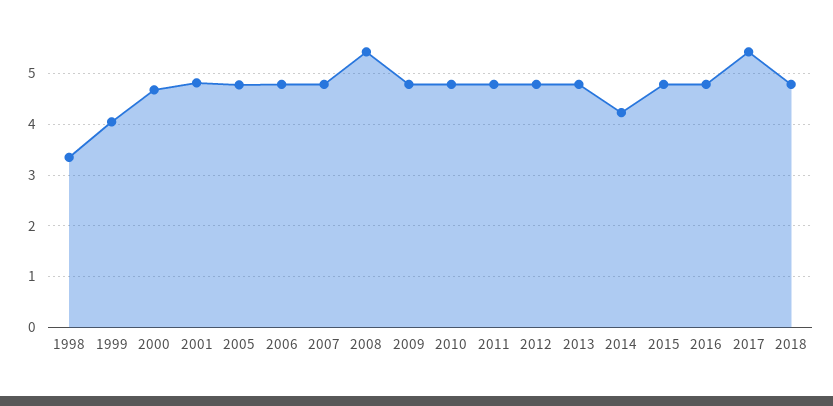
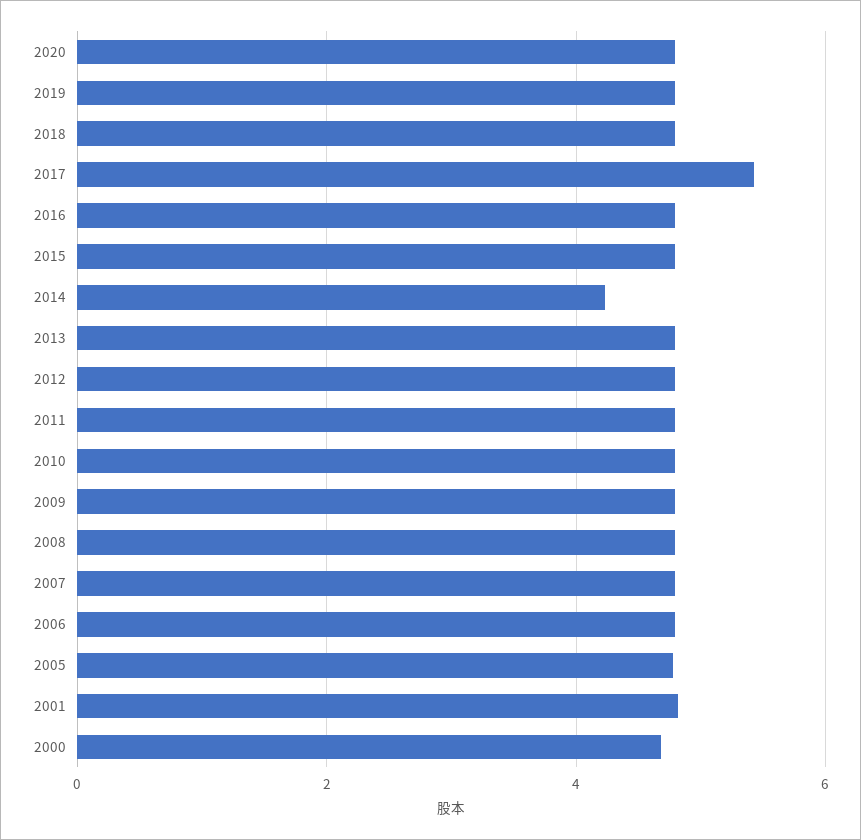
1998: 3.4 -> none
1999: 4 -> none
2008: 5.4 -> 4.8
2020: none -> 4.8
2019: none -> 4.8

